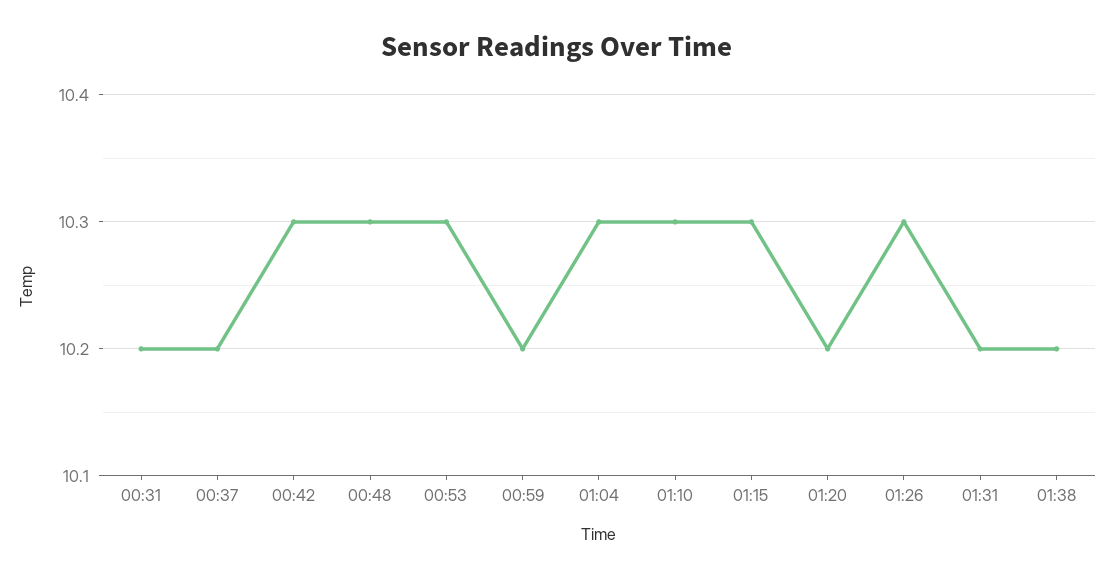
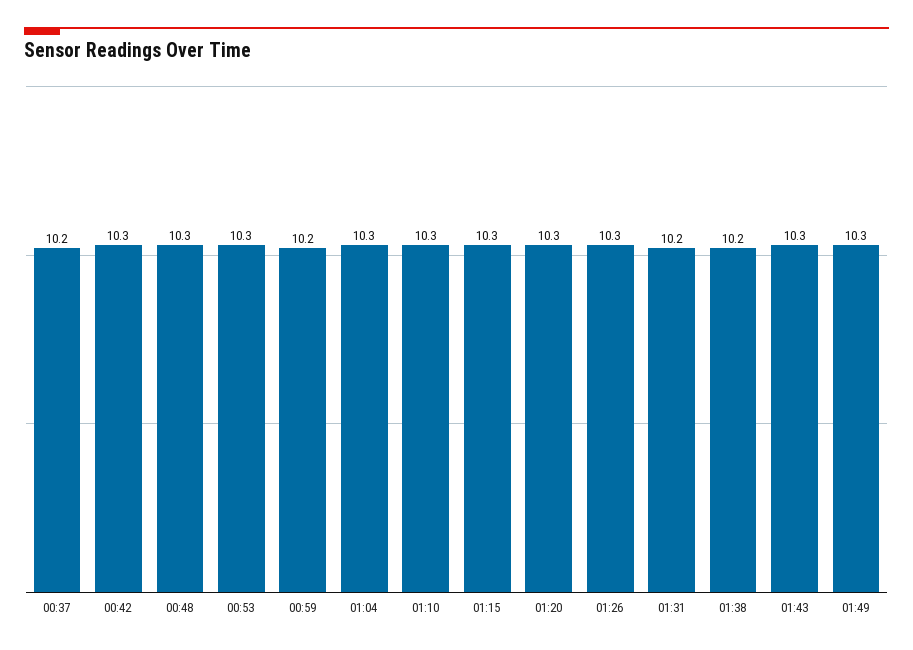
00:31: 10.2 -> none
01:20: 10.2 -> 10.3
01:43: none -> 10.3
01:49: none -> 10.3

